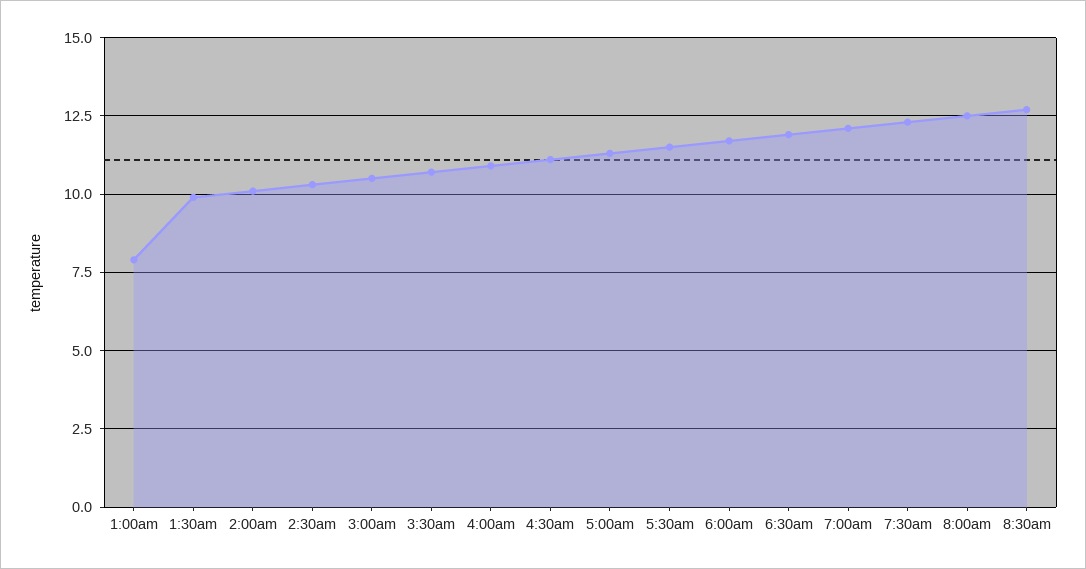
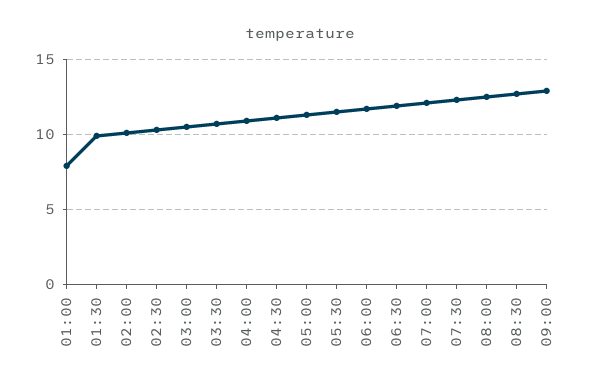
09:00: none -> 13

